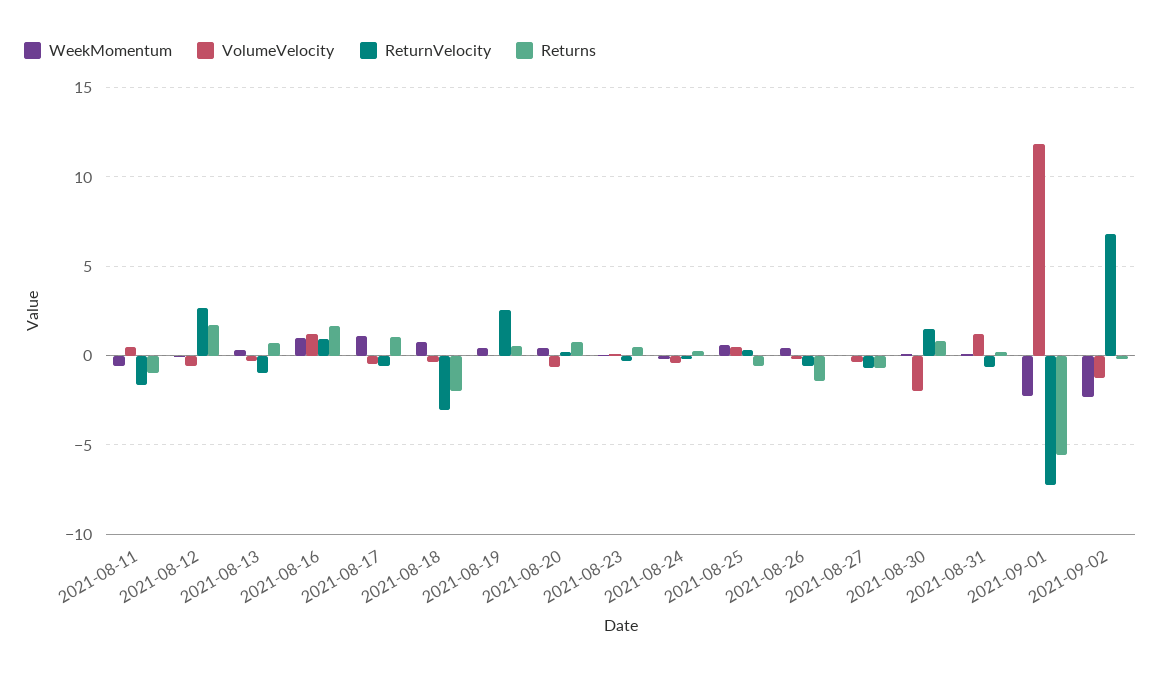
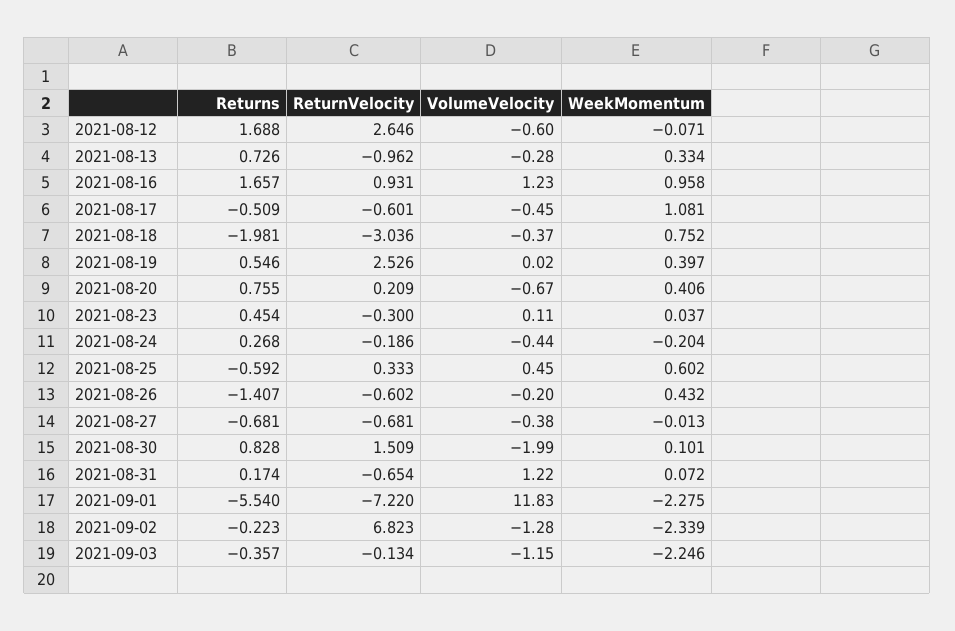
WeekMomentum, 2021-08-11: -0.5 -> none
VolumeVelocity, 2021-08-11: 0.5 -> none
ReturnVelocity, 2021-08-11: -1.5 -> none
Returns, 2021-08-11: -1 -> none
Returns, 2021-08-17: 1 -> -0.509
Returns, 2021-09-03: none -> -0.357
ReturnVelocity, 2021-09-03: none -> -0.134
VolumeVelocity, 2021-09-03: none -> -1.15
WeekMomentum, 2021-09-03: none -> -2.246

